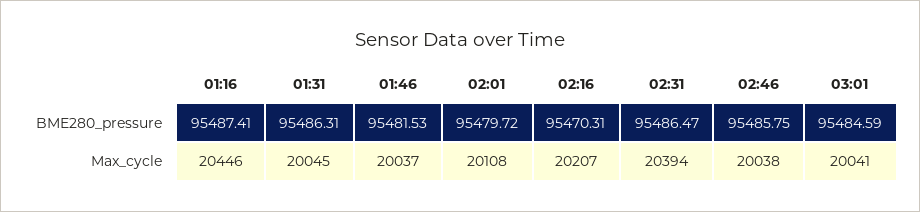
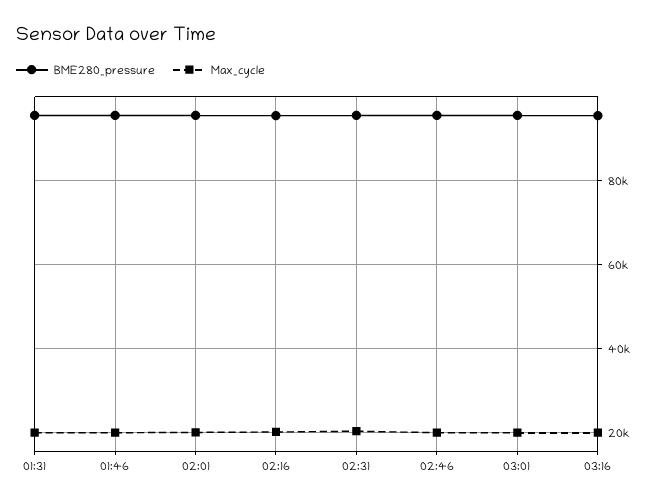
BME280_pressure, 01:16: 95487.41 -> none
Max_cycle, 01:16: 20446 -> none
BME280_pressure, 03:16: none -> 96000
Max_cycle, 03:16: none -> 20000

